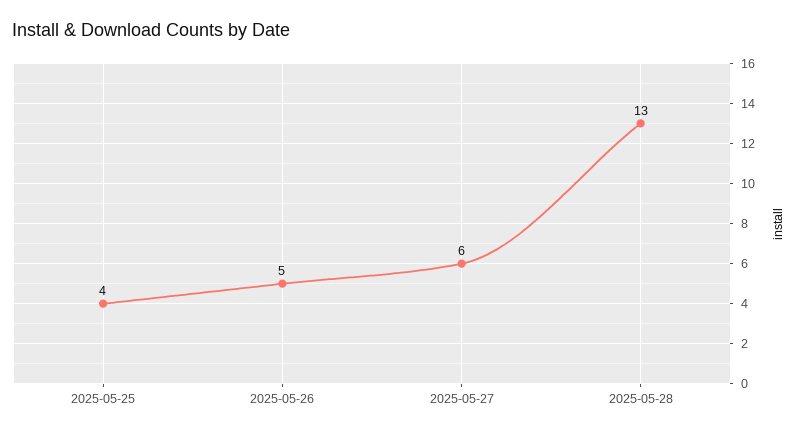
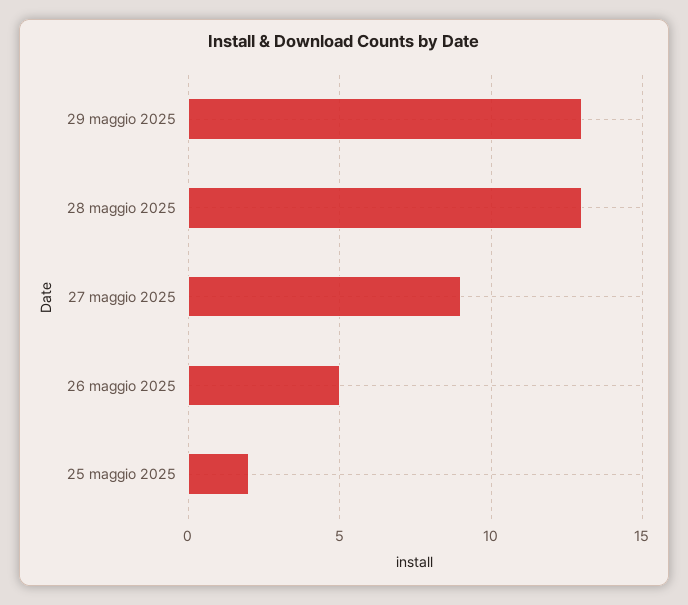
2025-05-25: 4 -> 2
2025-05-27: 6 -> 9
29 maggio 2025: none -> 13

